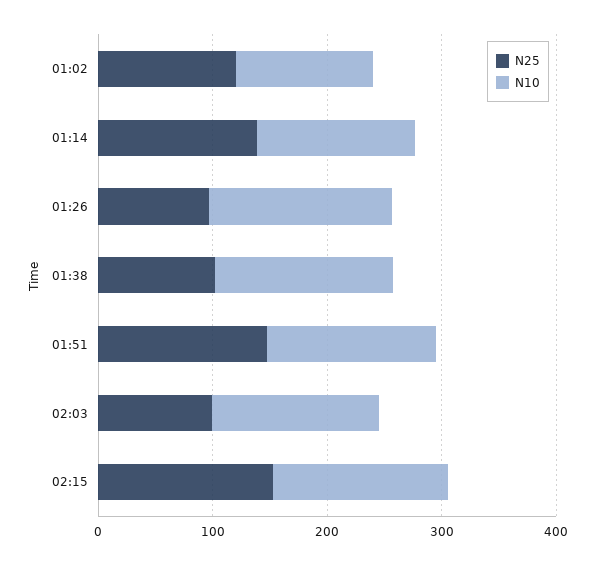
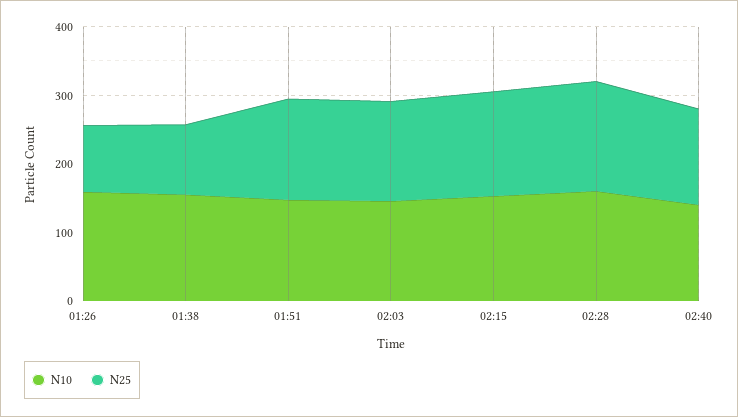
N25, 01:02: 120 -> none
N10, 01:02: 120 -> none
N25, 01:14: 140 -> none
N10, 01:14: 140 -> none
N25, 02:03: 100 -> 140
N10, 02:28: none -> 160
N25, 02:28: none -> 160
N10, 02:40: none -> 140
N25, 02:40: none -> 140

